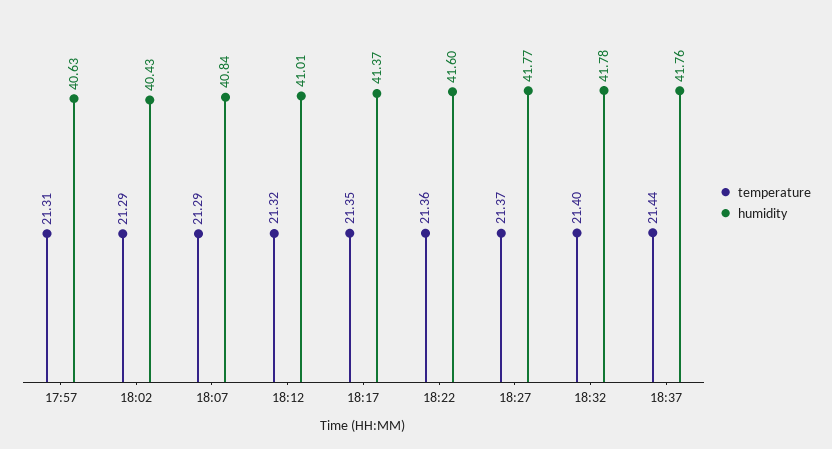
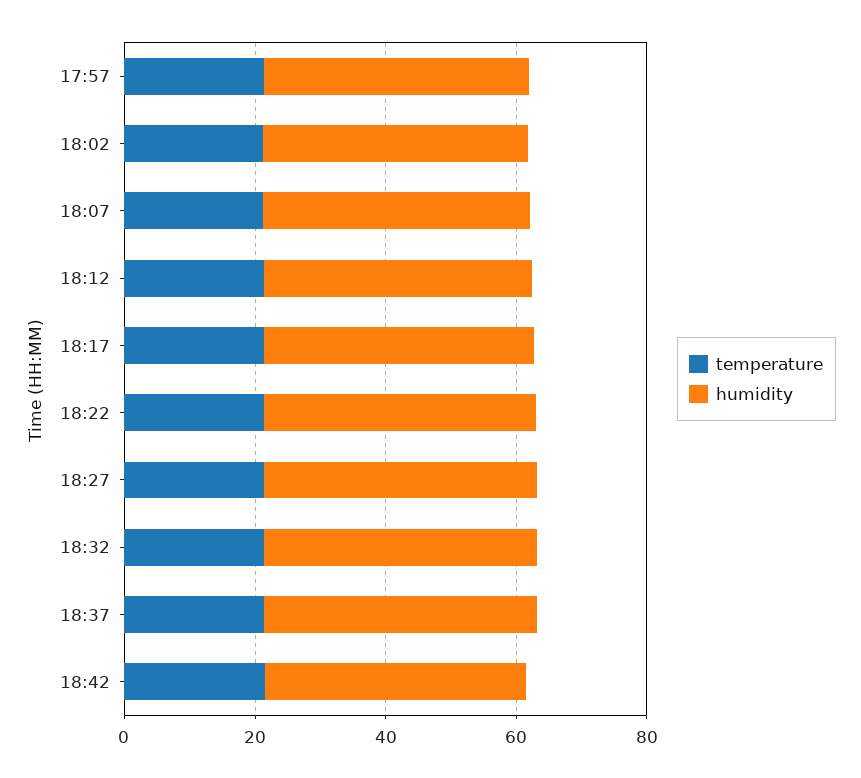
temperature, 18:42: none -> 20
humidity, 18:42: none -> 40

